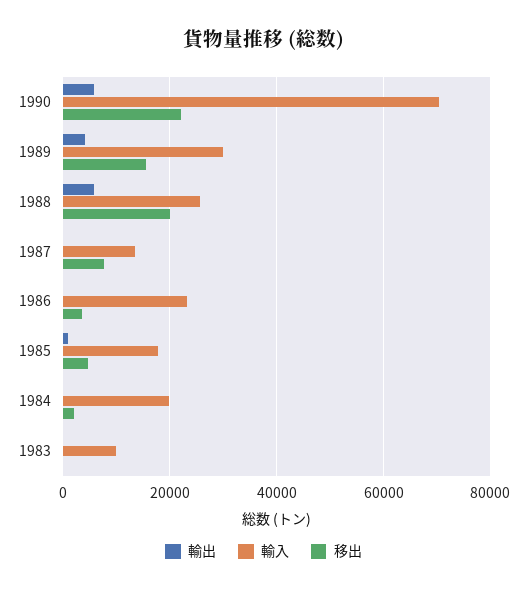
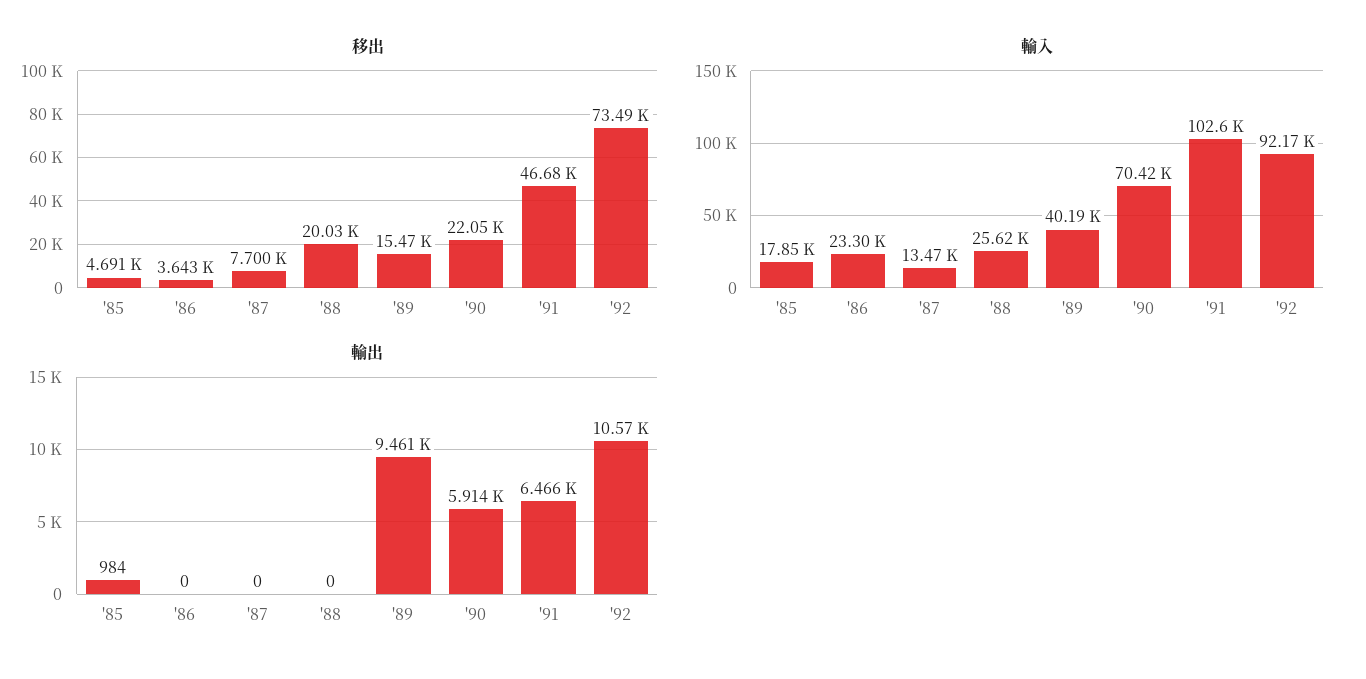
輸出, 1989: 4000 -> 9461
輸入, 1989: 30000 -> 40190
輸出, 1988: 6000 -> 0
輸出, 1984: 0 -> none
輸入, 1984: 20000 -> none
移出, 1984: 2000 -> none
輸出, 1983: 0 -> none
輸入, 1983: 10000 -> none
移出, 1983: 0 -> none
移出, '91: none -> 46680
移出, '92: none -> 73490
輸入, '91: none -> 102600
輸入, '92: none -> 92170
輸出, '91: none -> 6466
輸出, '92: none -> 10570

